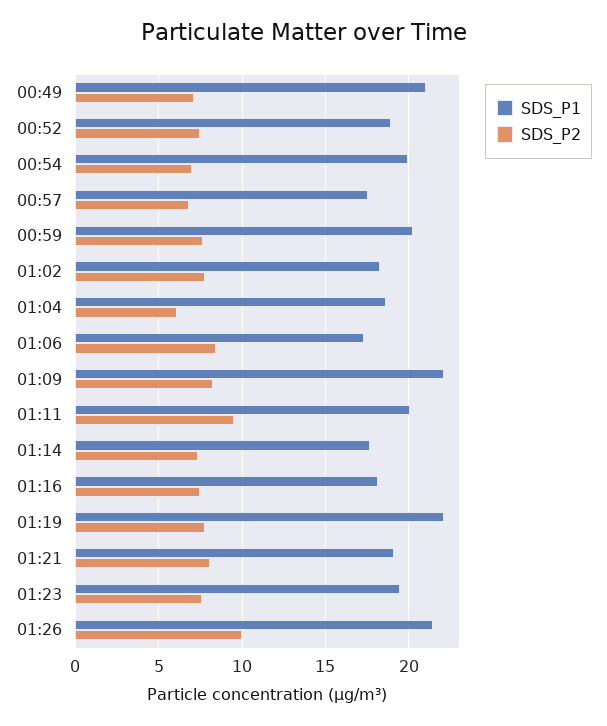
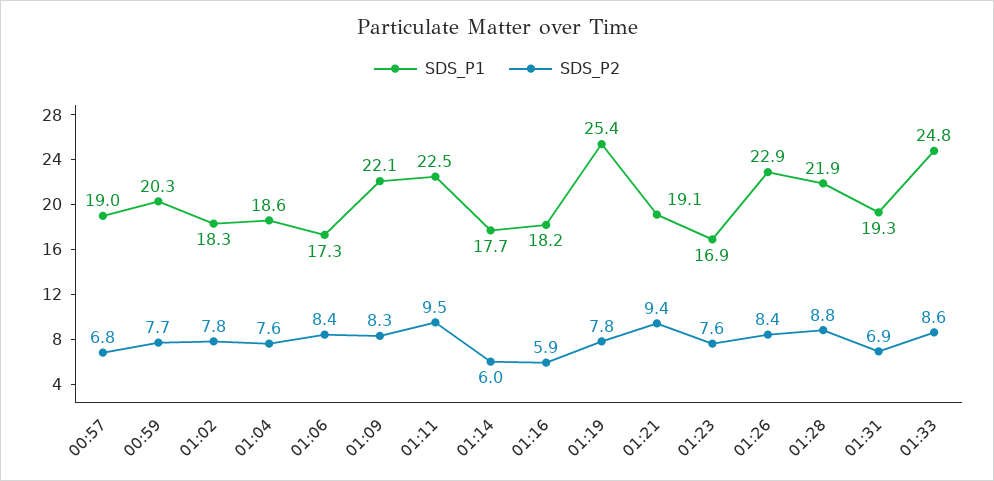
SDS_P1, 00:49: 21 -> none
SDS_P2, 00:49: 7 -> none
SDS_P1, 00:52: 19 -> none
SDS_P2, 00:52: 7.5 -> none
SDS_P1, 00:54: 20 -> none
SDS_P2, 00:54: 7 -> none
SDS_P1, 00:57: 17.5 -> 19
SDS_P2, 01:04: 6 -> 7.6
SDS_P1, 01:11: 20 -> 22.5
SDS_P2, 01:14: 7.5 -> 6
SDS_P2, 01:16: 7.5 -> 5.9
SDS_P1, 01:19: 22 -> 25.4
SDS_P2, 01:21: 8 -> 9.4
SDS_P1, 01:23: 19.5 -> 16.9
SDS_P1, 01:26: 21.5 -> 22.9
SDS_P2, 01:26: 10 -> 8.4
SDS_P1, 01:28: none -> 21.9
SDS_P2, 01:28: none -> 8.8
SDS_P1, 01:31: none -> 19.3
SDS_P2, 01:31: none -> 6.9
SDS_P1, 01:33: none -> 24.8
SDS_P2, 01:33: none -> 8.6

